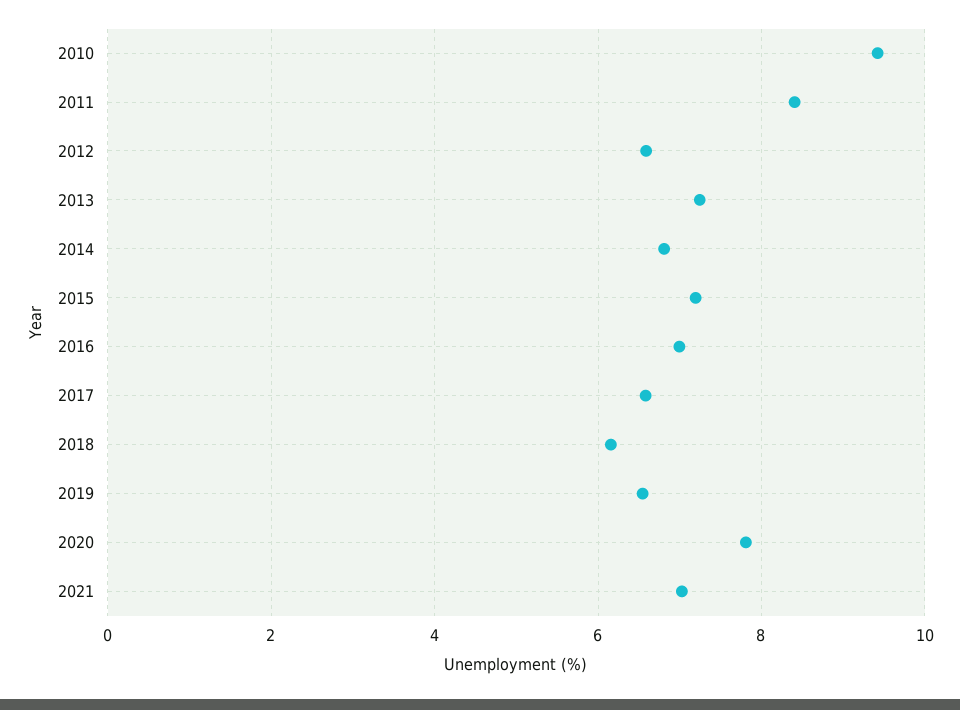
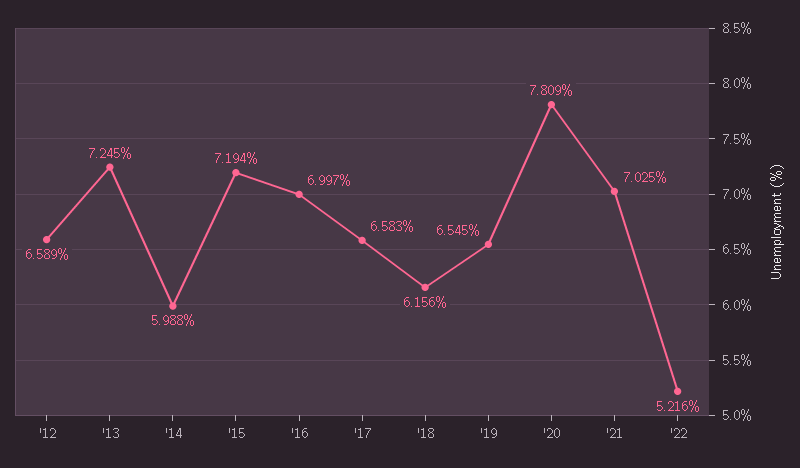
2010: 9.4 -> none
2011: 8.4 -> none
2014: 6.8 -> 5.988
'22: none -> 5.216

